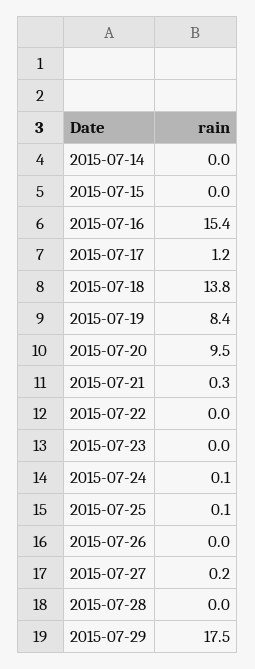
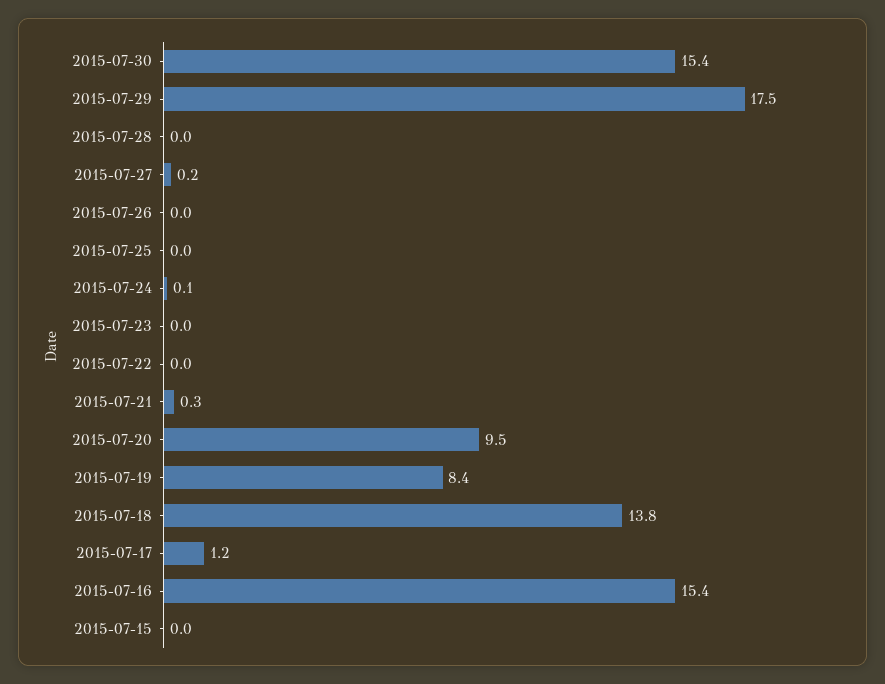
2015-07-14: 0 -> none
2015-07-25: 0.1 -> 0
2015-07-30: none -> 15.4

